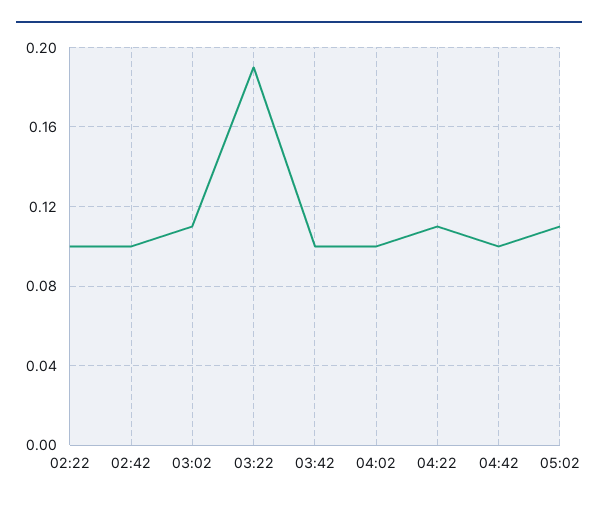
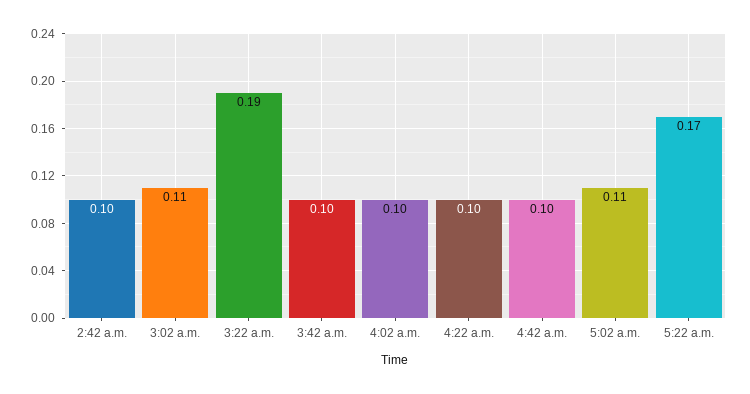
02:22: 0.1 -> none
04:22: 0.11 -> 0.1
5:22 a.m.: none -> 0.17

